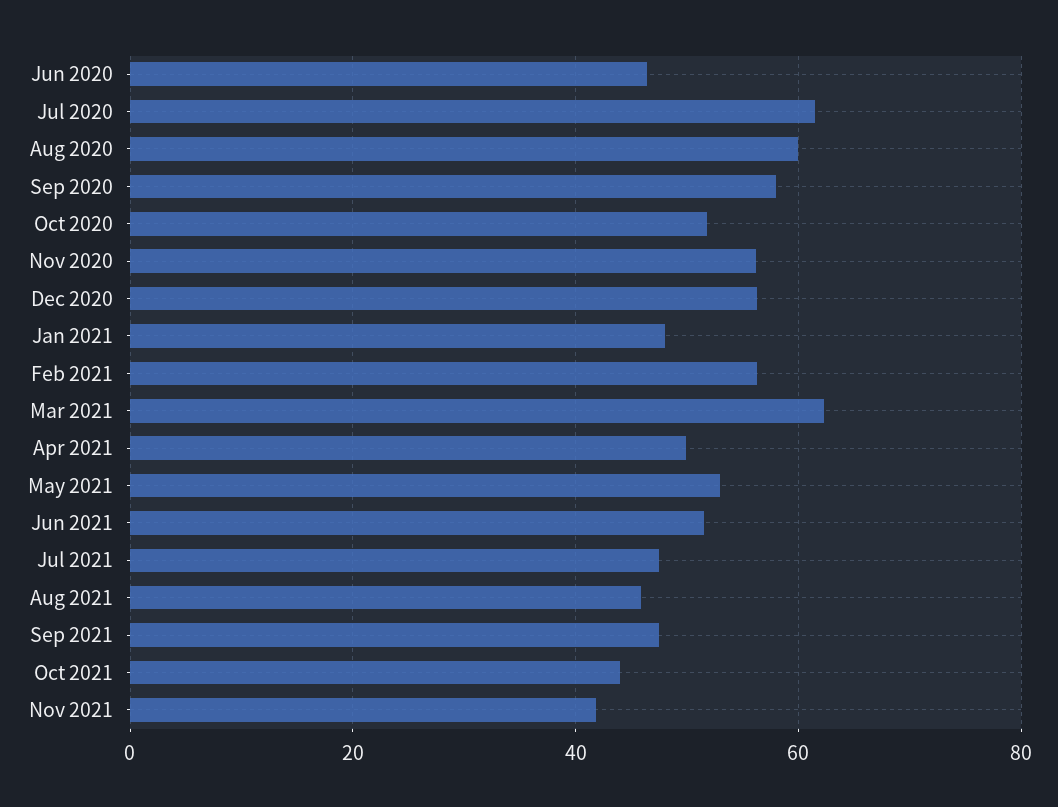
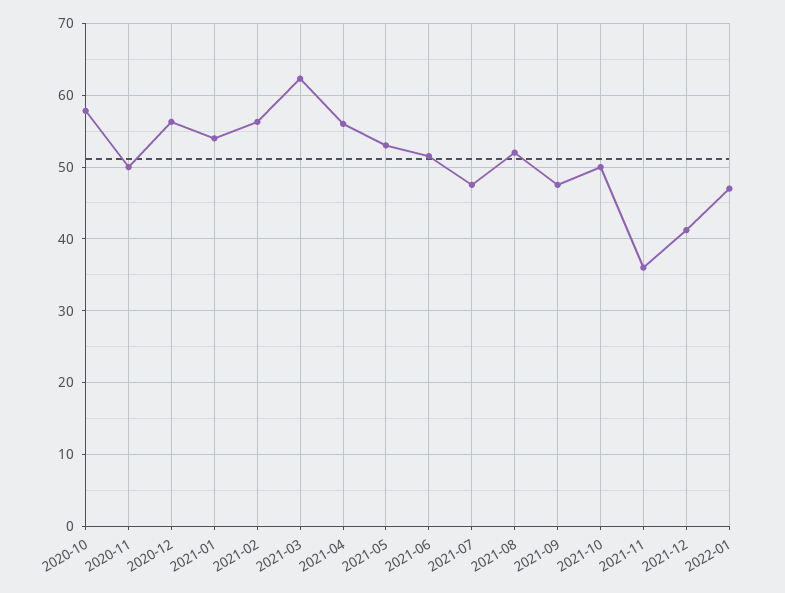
Jun 2020: 46 -> none
Jul 2020: 62 -> none
Aug 2020: 60 -> none
Sep 2020: 58 -> none
Oct 2020: 52 -> 58
Nov 2020: 56 -> 50
Jan 2021: 48 -> 54
Apr 2021: 50 -> 56
Aug 2021: 46 -> 52
Oct 2021: 44 -> 50
Nov 2021: 42 -> 36
2021-12: none -> 41
2022-01: none -> 47

